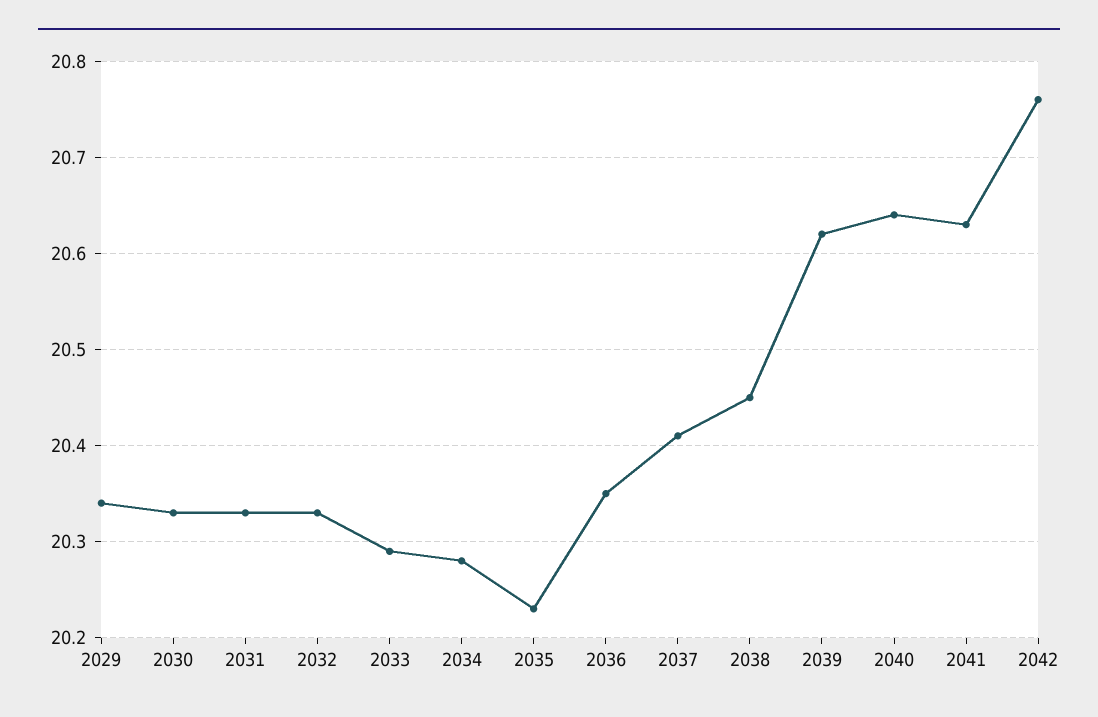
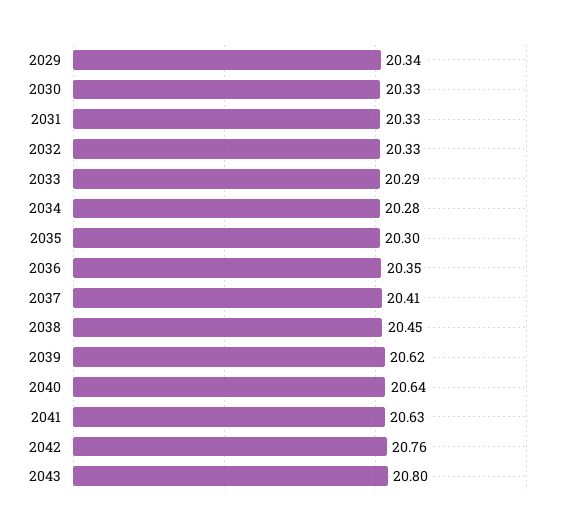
2035: 20.23 -> 20.3
2043: none -> 20.8

